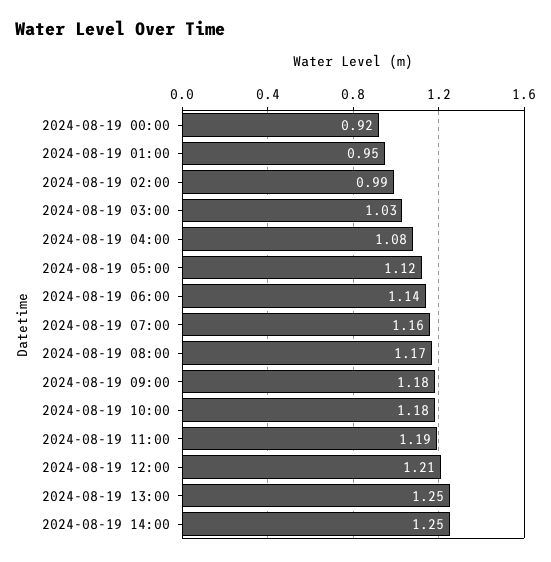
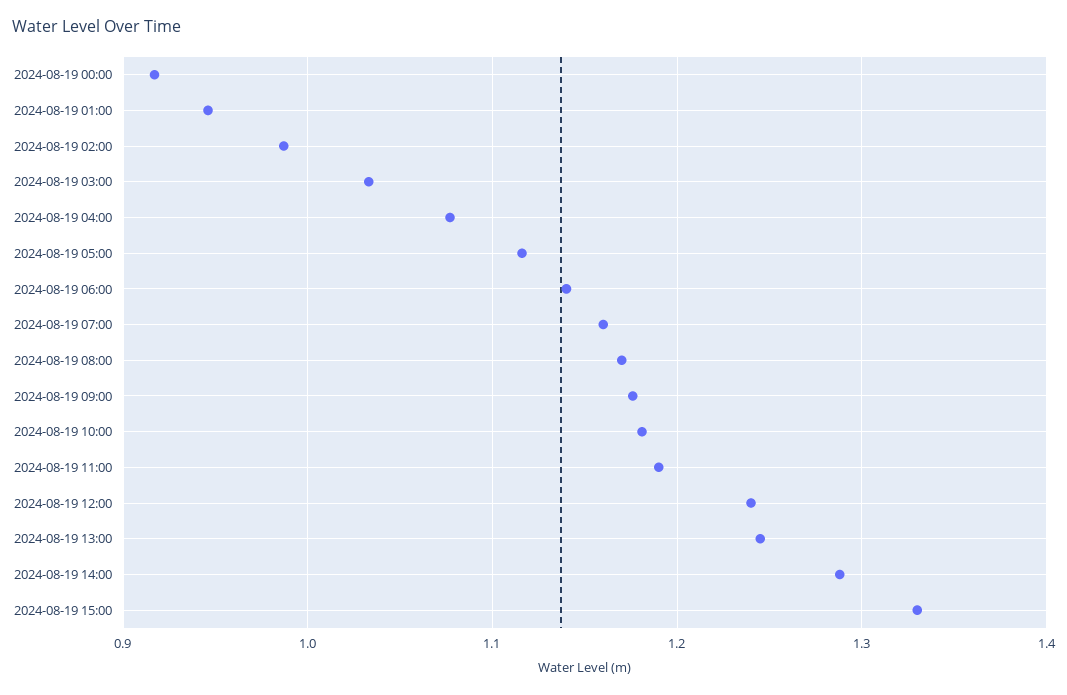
2024-08-19 12:00: 1.21 -> 1.24
2024-08-19 14:00: 1.25 -> 1.29
2024-08-19 15:00: none -> 1.33

